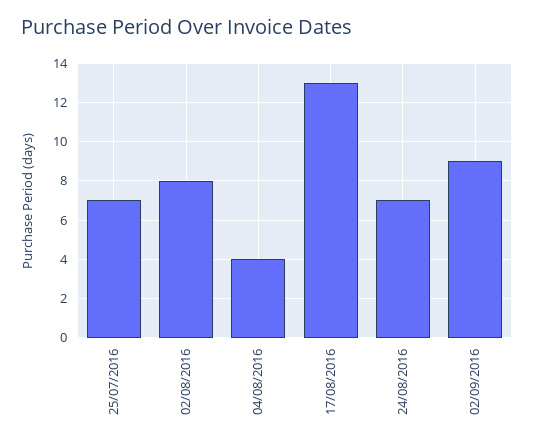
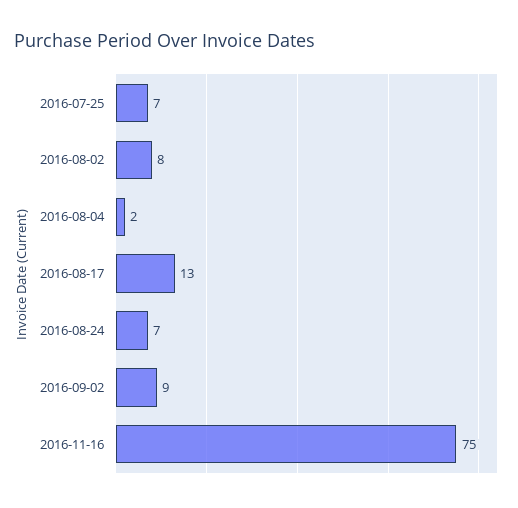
04/08/2016: 4 -> 2
2016-11-16: none -> 75

